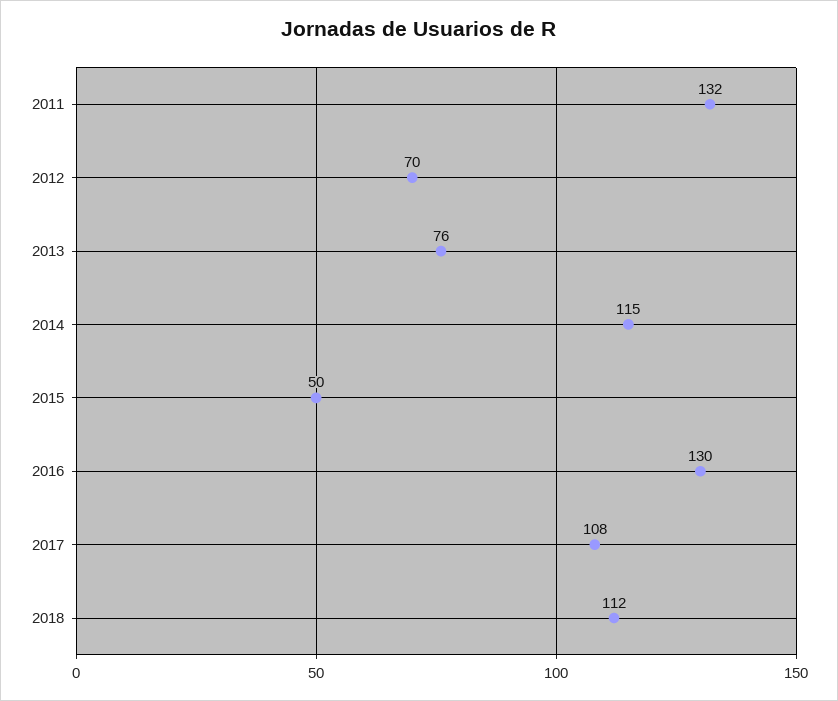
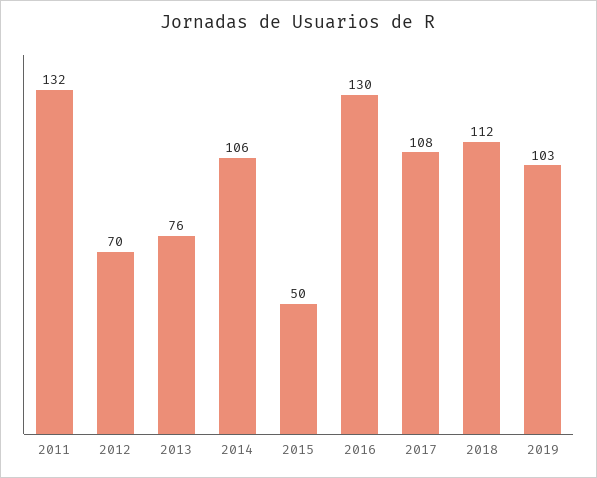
2014: 115 -> 106
2019: none -> 103

